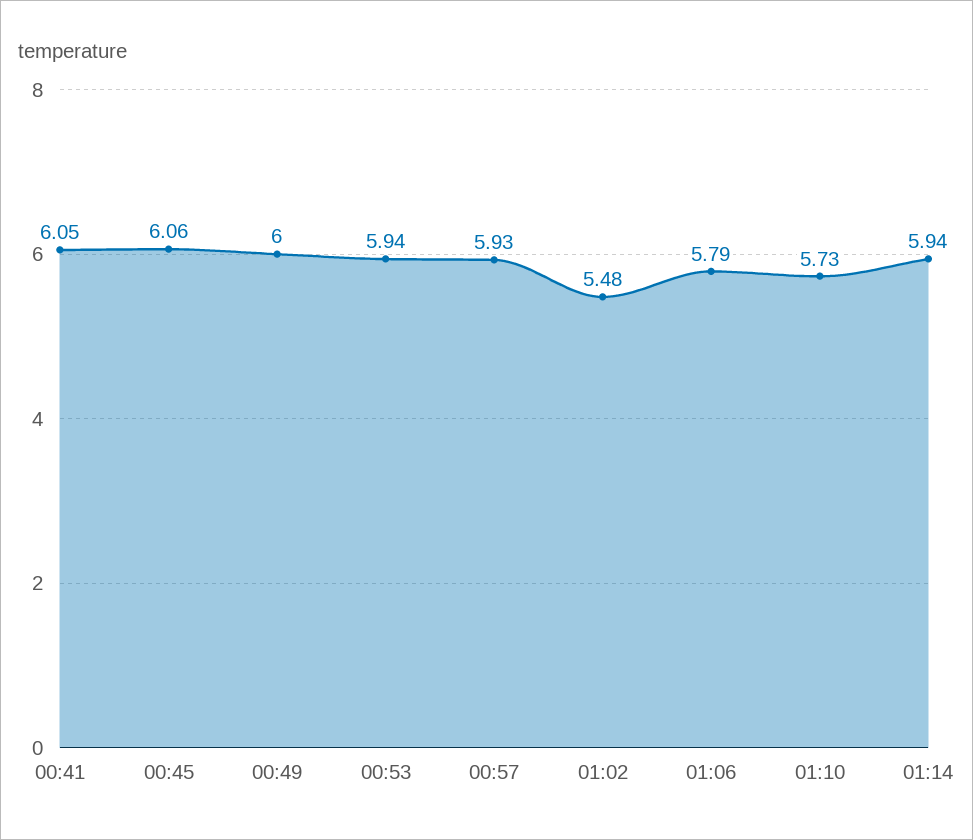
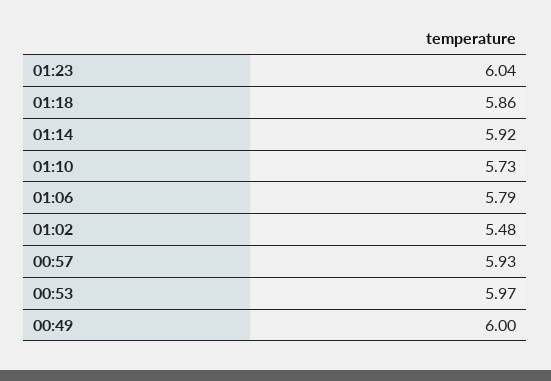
00:41: 6.05 -> none
00:45: 6.06 -> none
00:53: 5.94 -> 5.97
01:14: 5.94 -> 5.92
01:23: none -> 6.04
01:18: none -> 5.86

